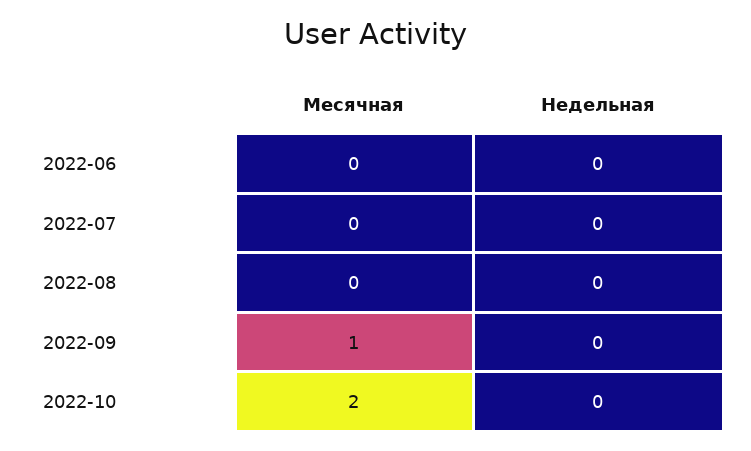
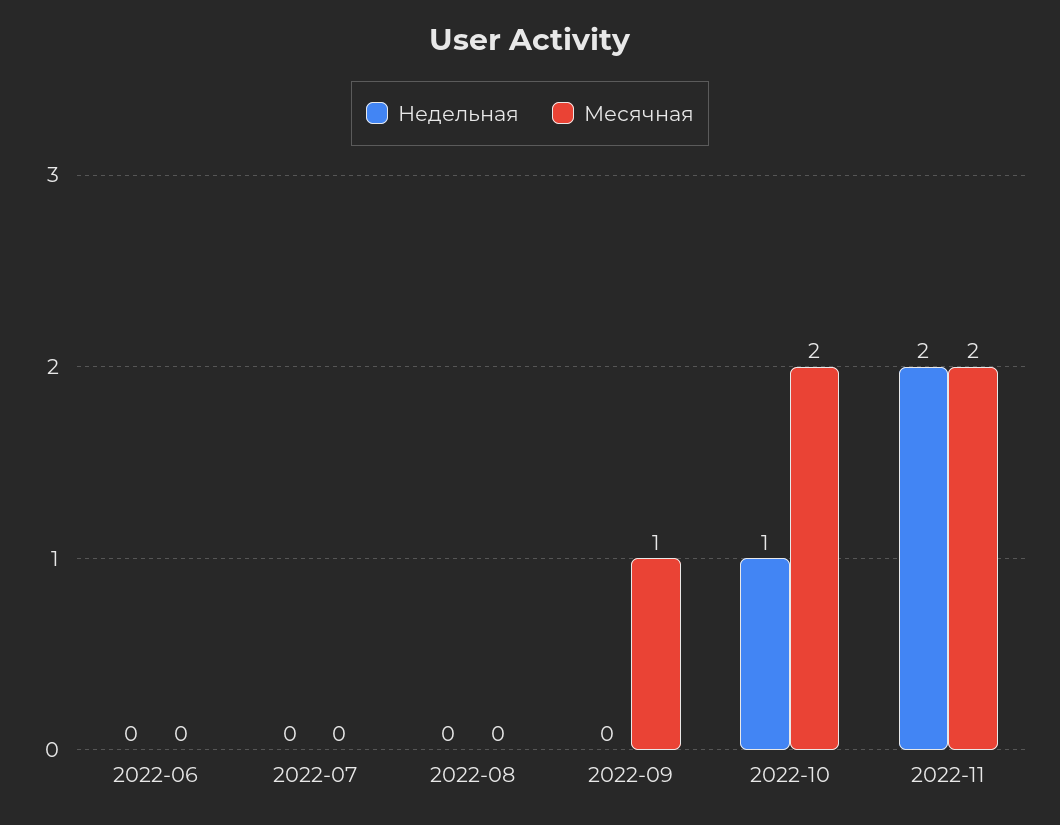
Недельная, 2022-10: 0 -> 1
Недельная, 2022-11: none -> 2
Месячная, 2022-11: none -> 2

